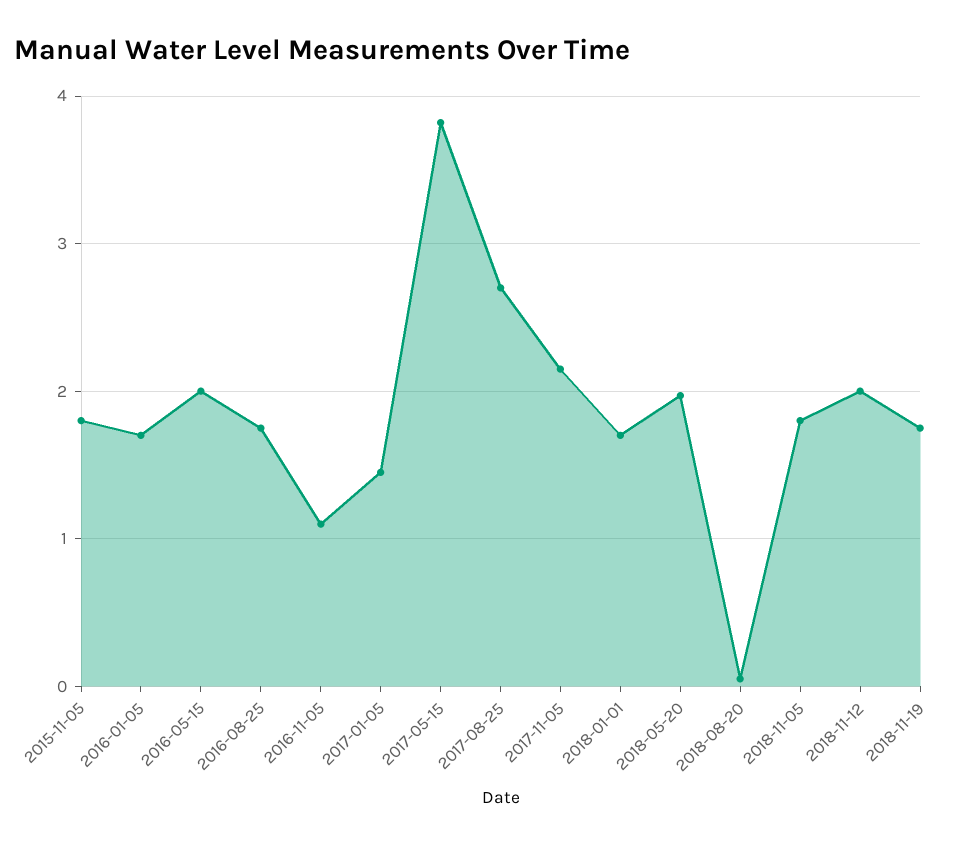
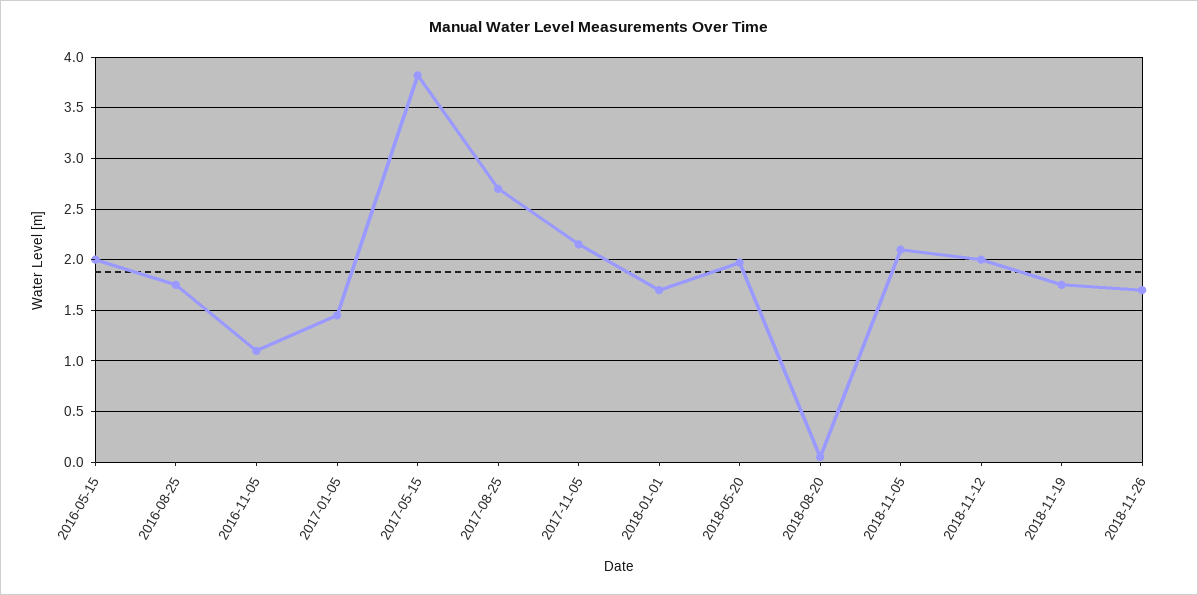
2015-11-05: 1.8 -> none
2016-01-05: 1.7 -> none
2018-11-05: 1.8 -> 2.1
2018-11-26: none -> 1.7

